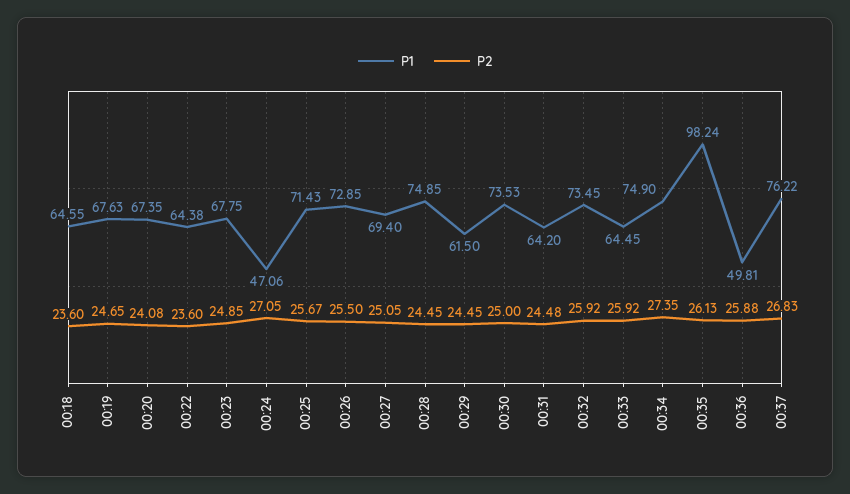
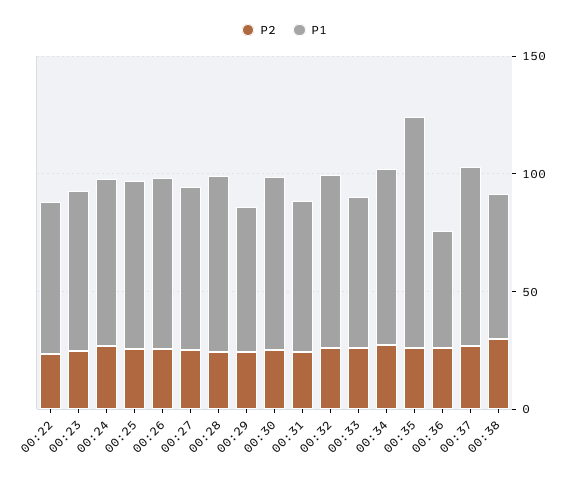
P1, 00:18: 64.55 -> none
P2, 00:18: 23.6 -> none
P1, 00:19: 67.63 -> none
P2, 00:19: 24.65 -> none
P1, 00:20: 67.35 -> none
P2, 00:20: 24.08 -> none
P1, 00:24: 47.06 -> 70
P2, 00:38: none -> 30
P1, 00:38: none -> 60

